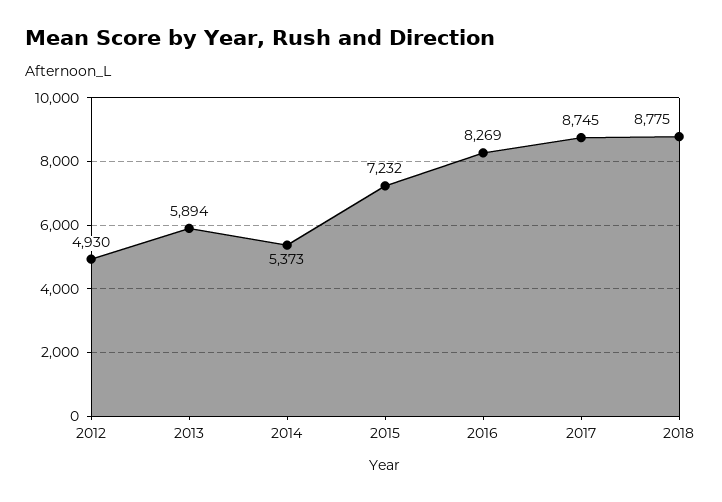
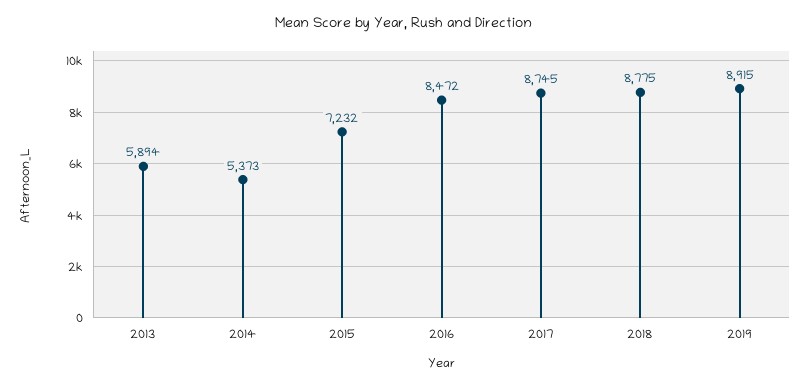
2012: 4930 -> none
2016: 8269 -> 8472
2019: none -> 8915

